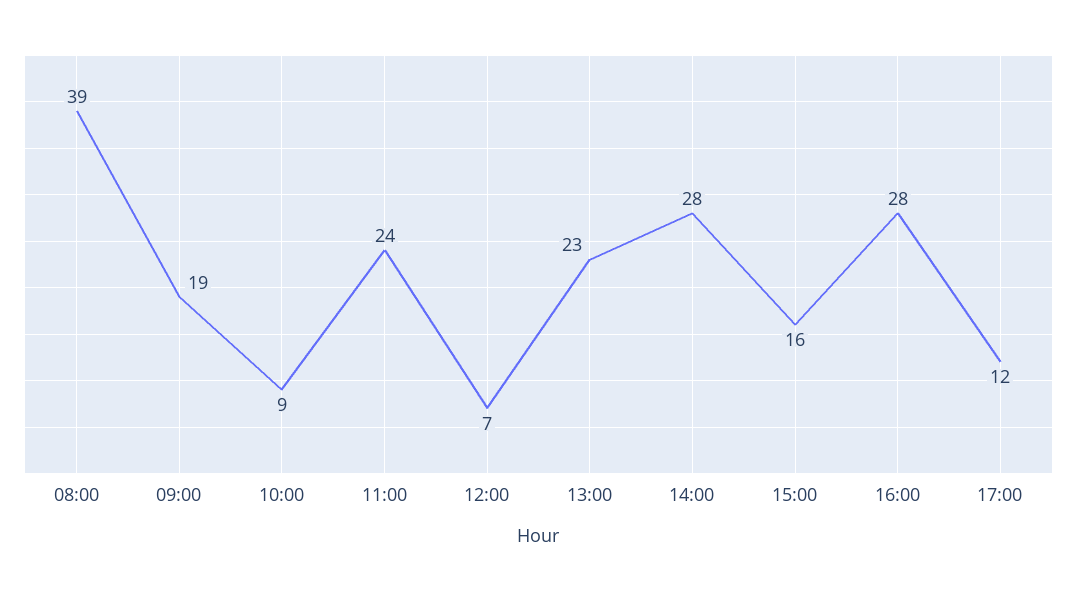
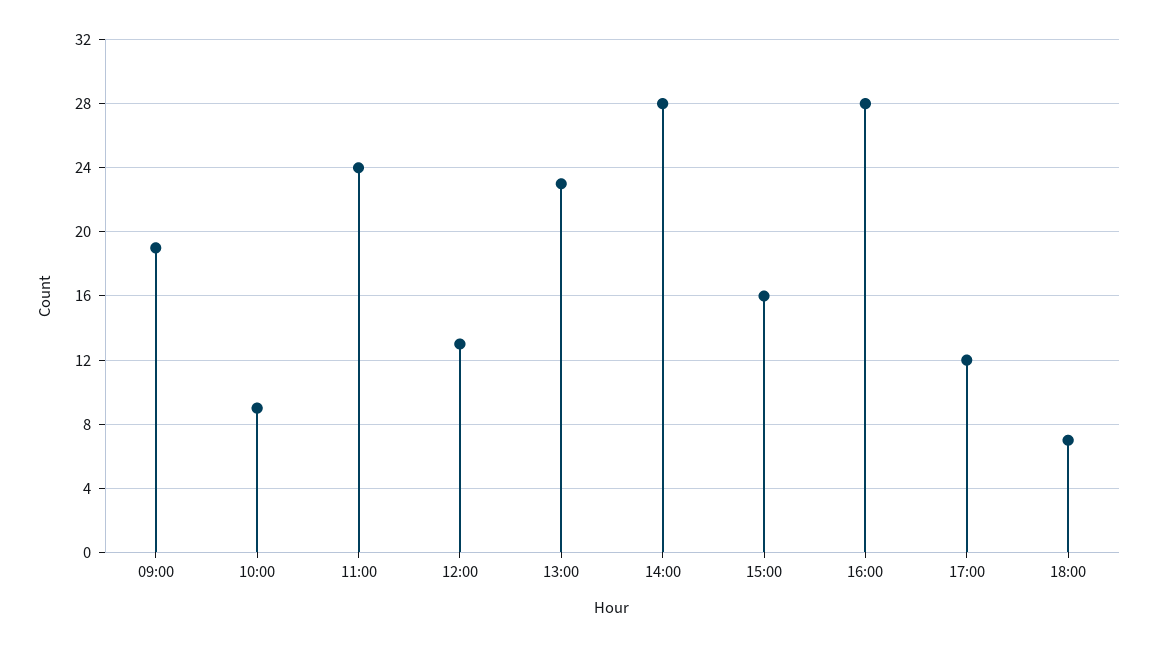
08:00: 39 -> none
12:00: 7 -> 13
18:00: none -> 7

